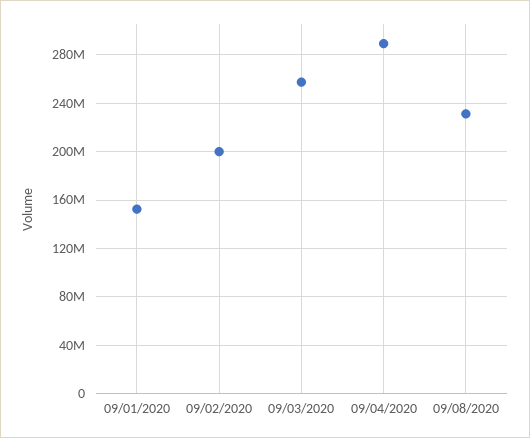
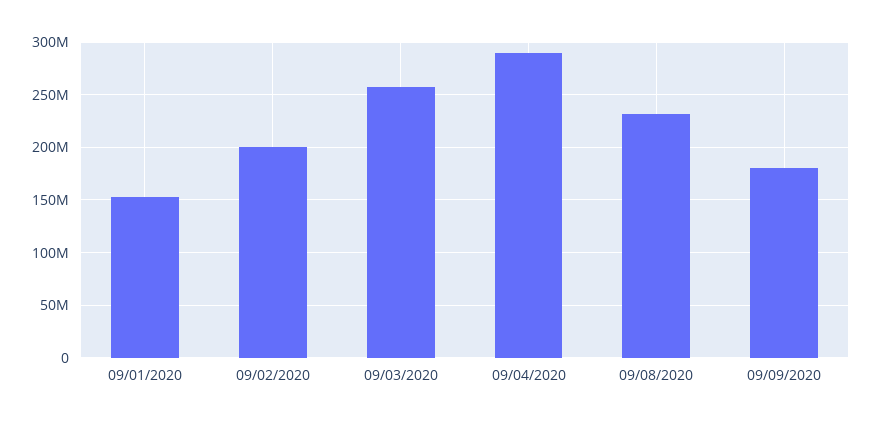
09/09/2020: none -> 180000000

